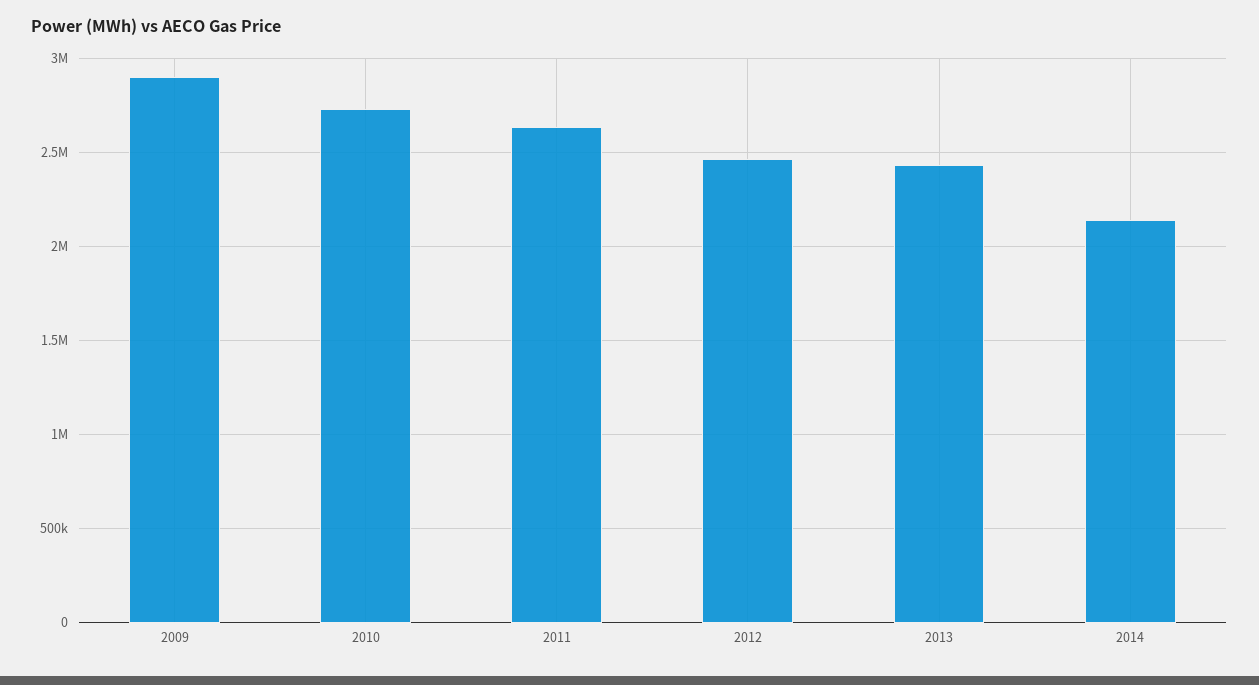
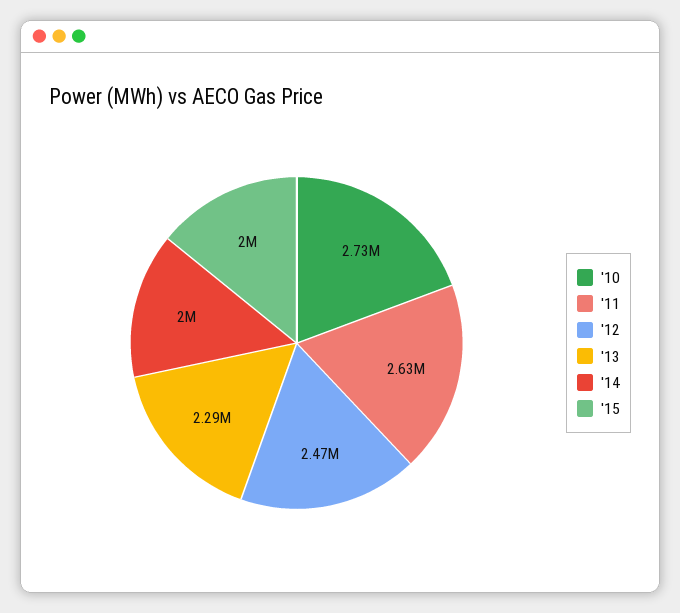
2009: 2900000 -> none
2013: 2450000 -> 2290000
2014: 2150000 -> 2000000
'15: none -> 2000000

